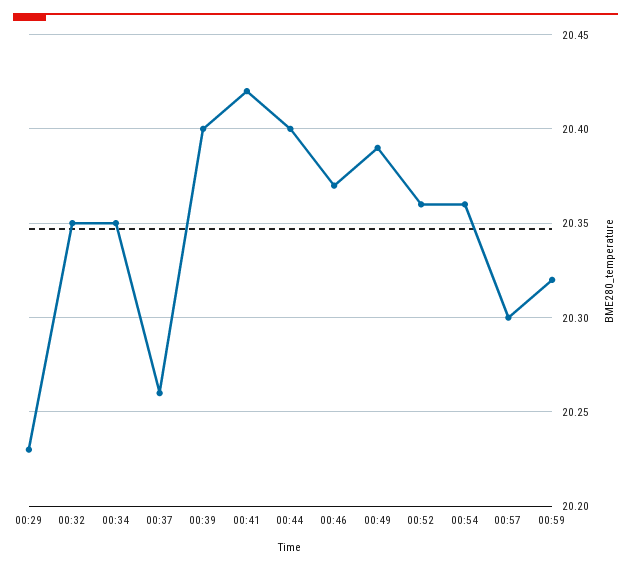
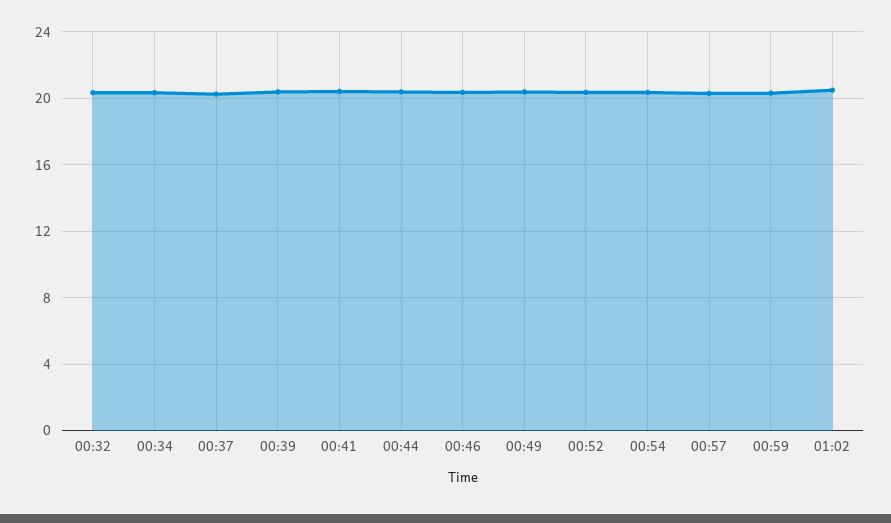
00:29: 20.23 -> none
01:02: none -> 20.5

